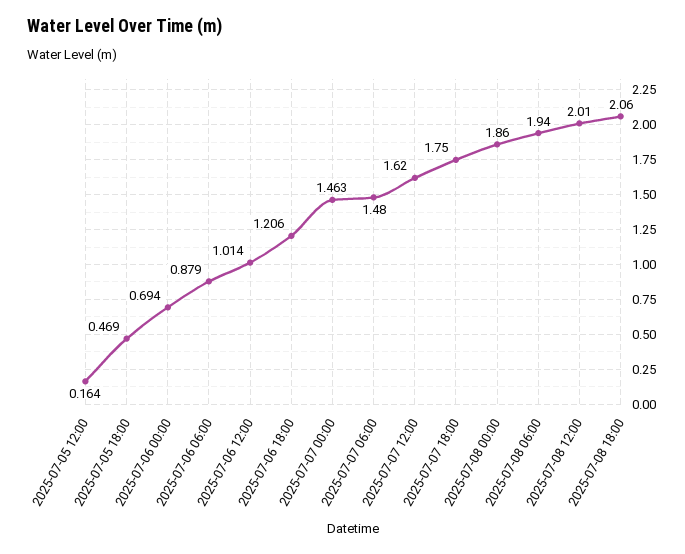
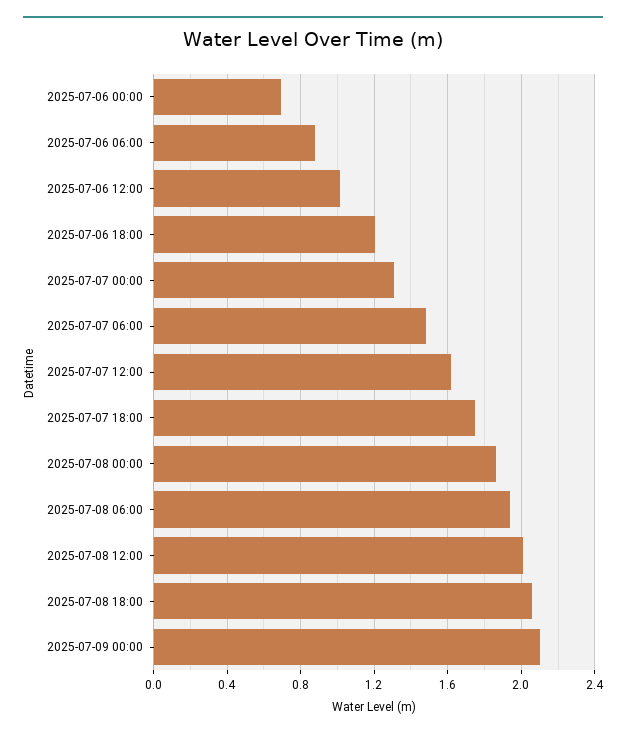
2025-07-05 12:00: 0.164 -> none
2025-07-05 18:00: 0.469 -> none
2025-07-07 00:00: 1.463 -> 1.3
2025-07-09 00:00: none -> 2.1

